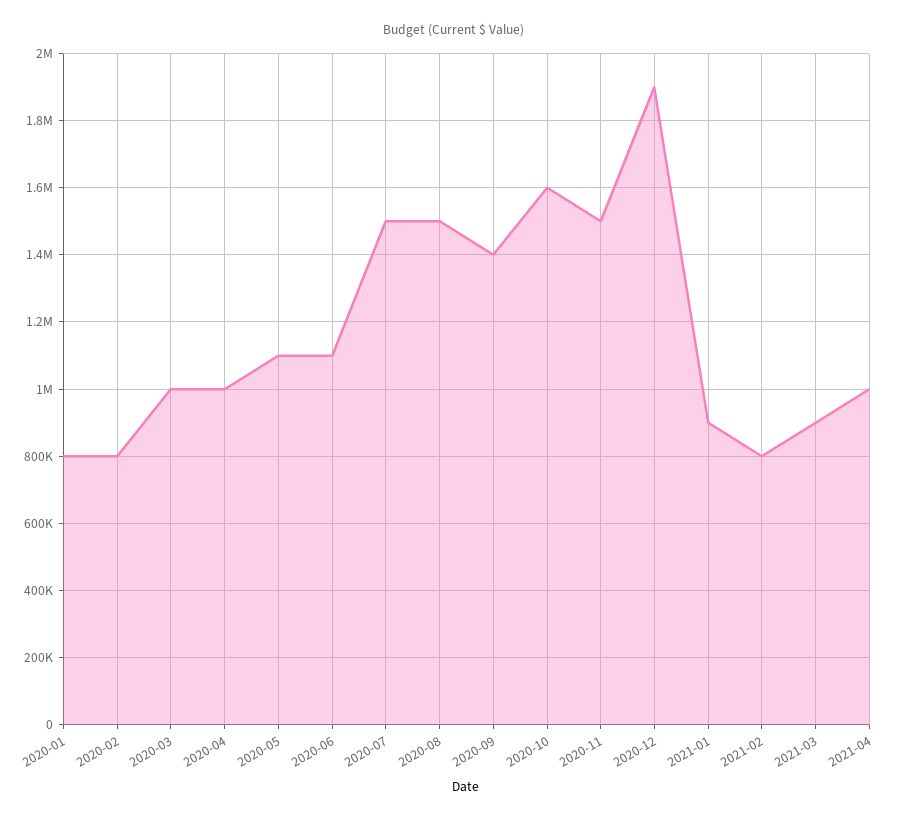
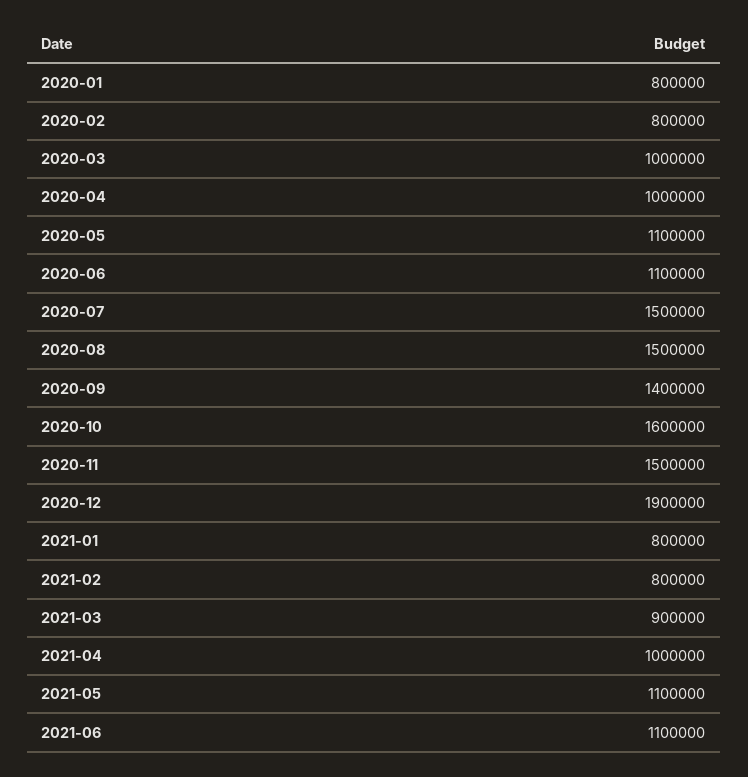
2021-01: 900000 -> 800000
2021-05: none -> 1100000
2021-06: none -> 1100000

